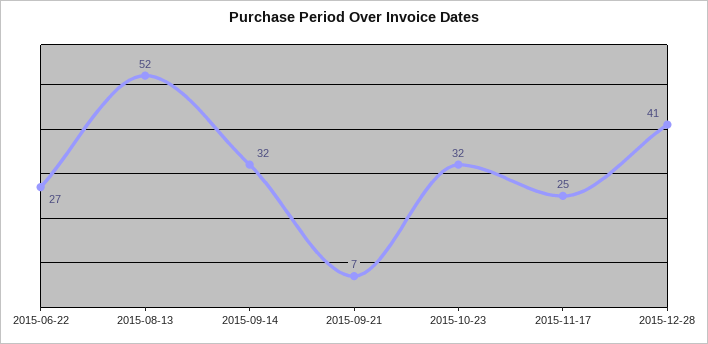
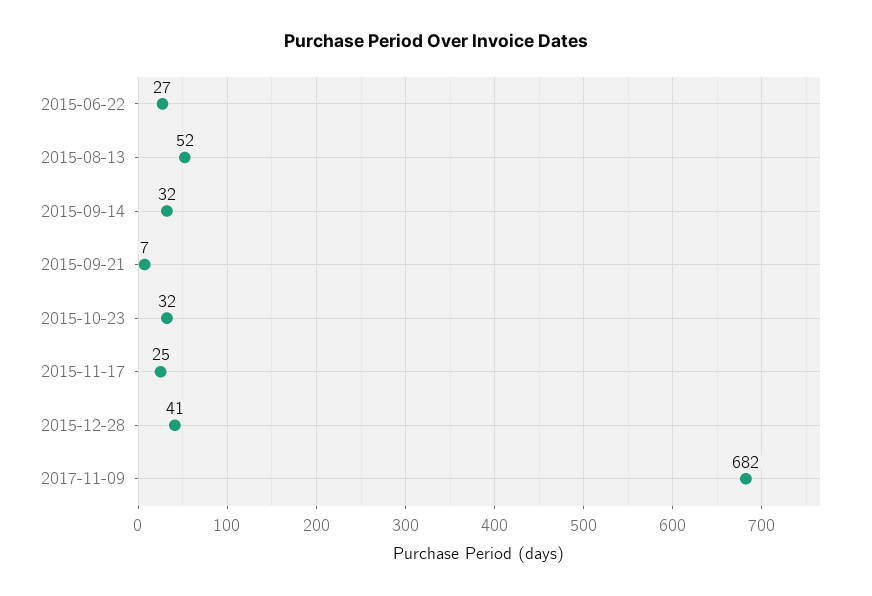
2017-11-09: none -> 682

